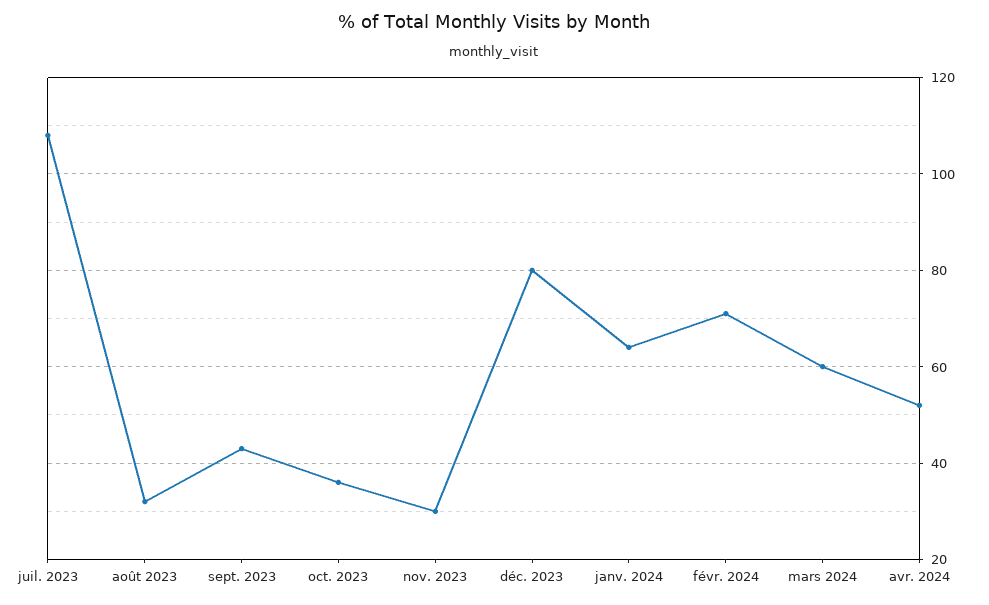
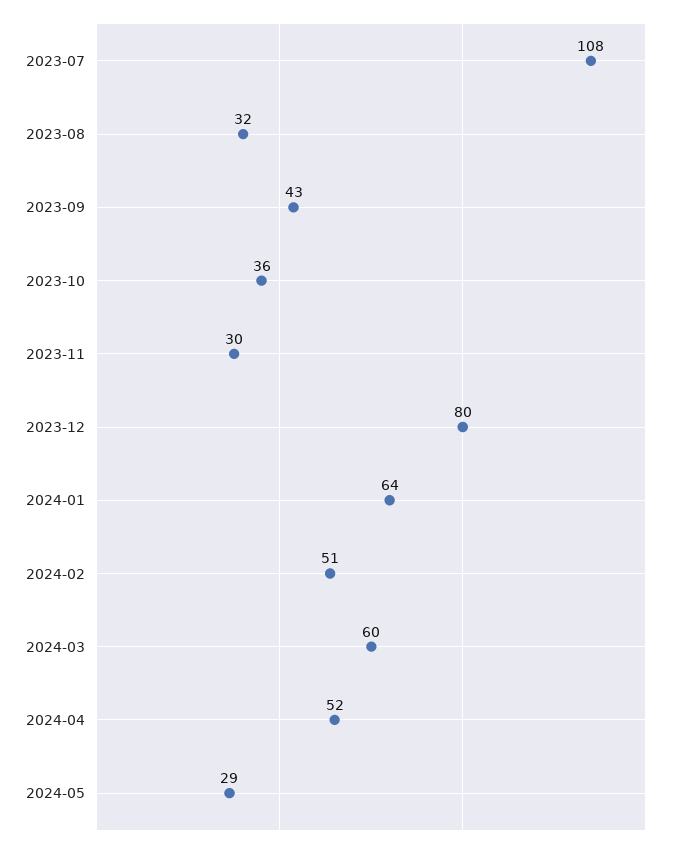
févr. 2024: 70 -> 51
2024-05: none -> 29

